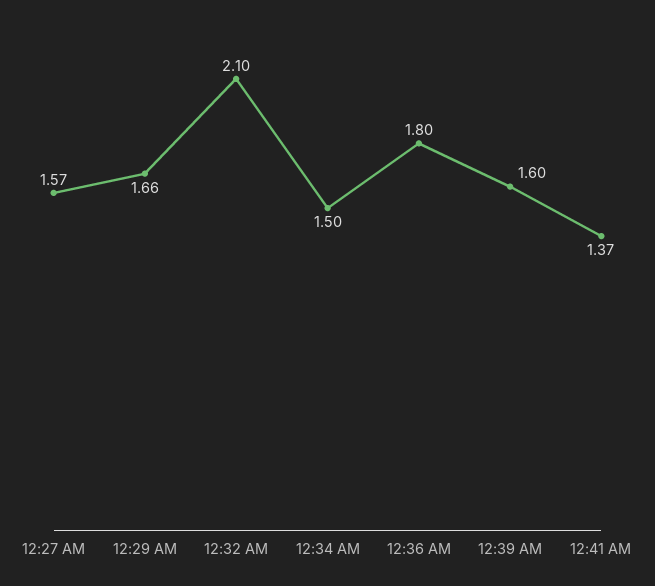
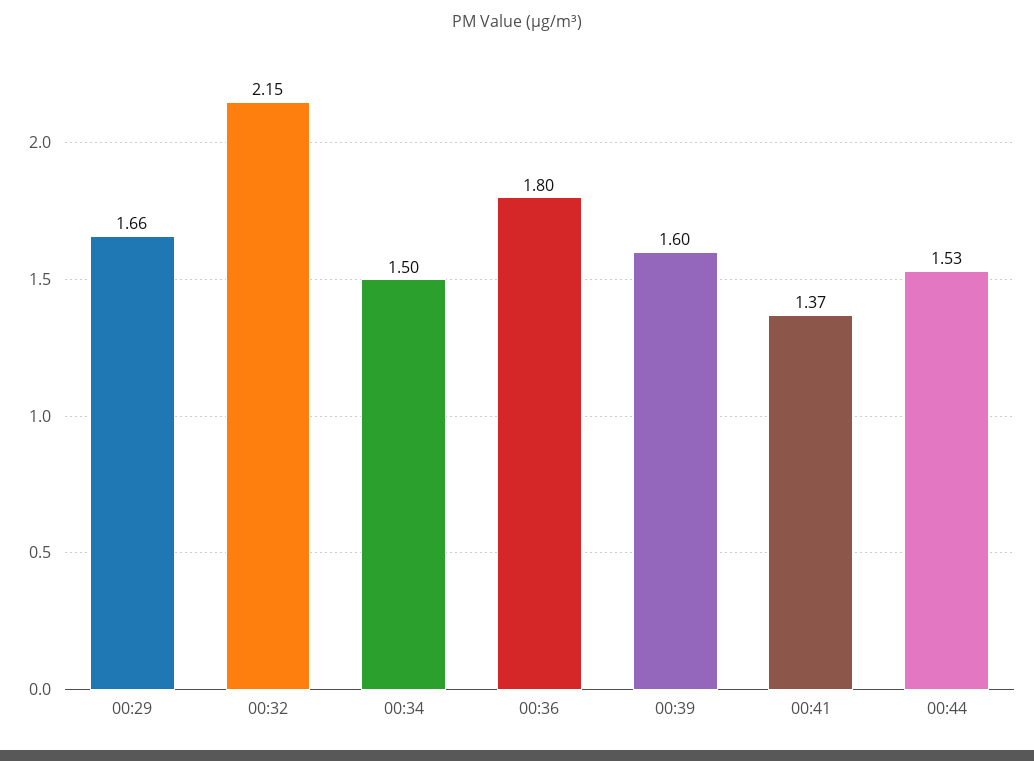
12:27 AM: 1.57 -> none
12:32 AM: 2.1 -> 2.15
00:44: none -> 1.53

